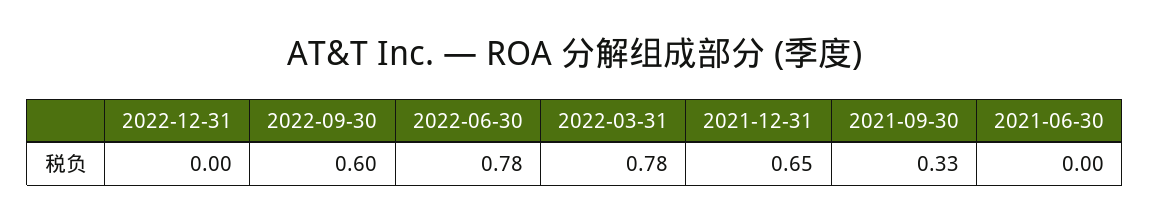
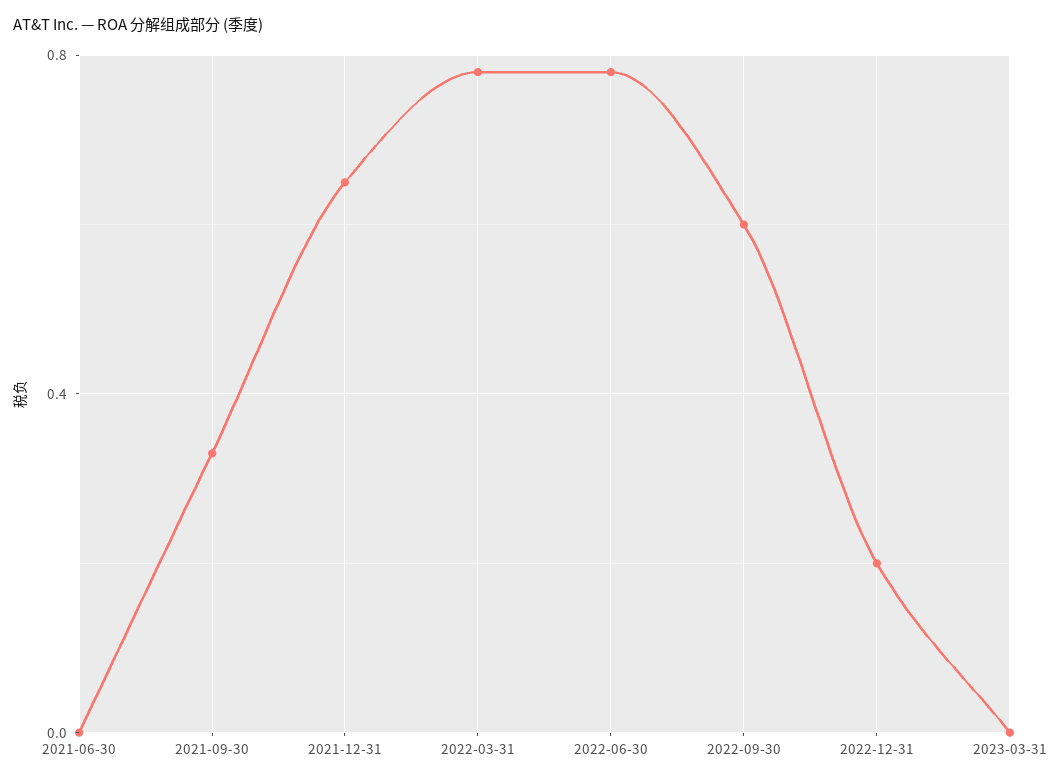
2022-12-31: 0 -> 0.2
2023-03-31: none -> 0

